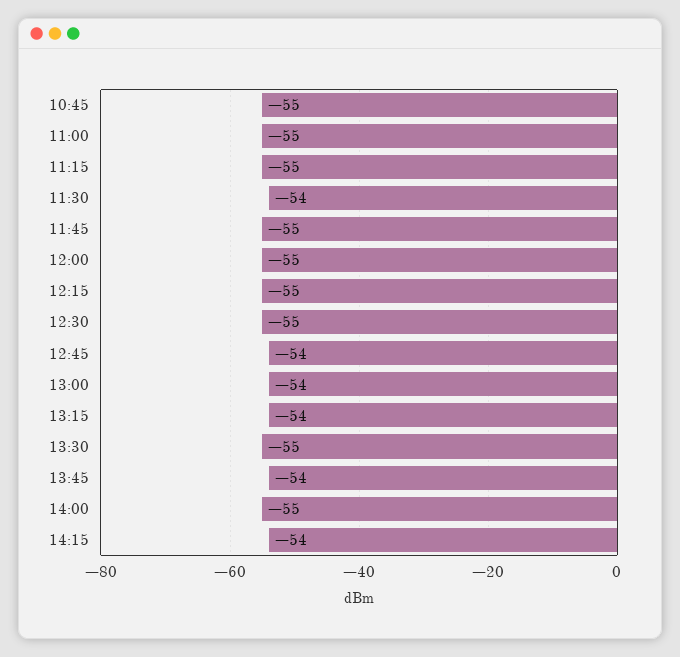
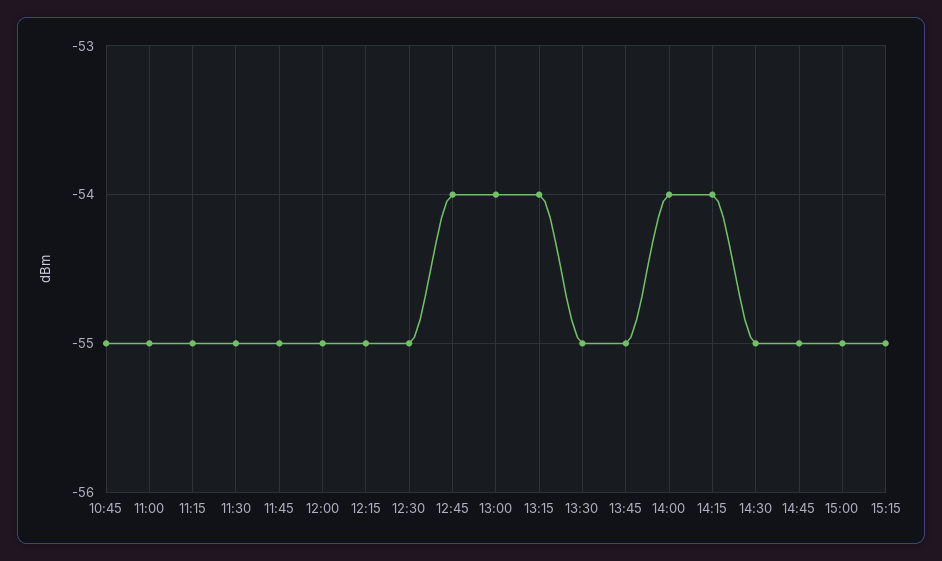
11:30: -54 -> -55
13:45: -54 -> -55
14:00: -55 -> -54
14:30: none -> -55
14:45: none -> -55
15:00: none -> -55
15:15: none -> -55

